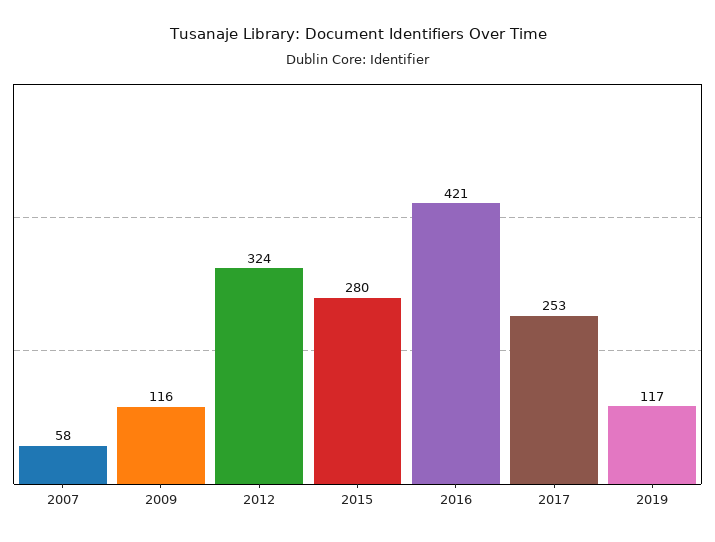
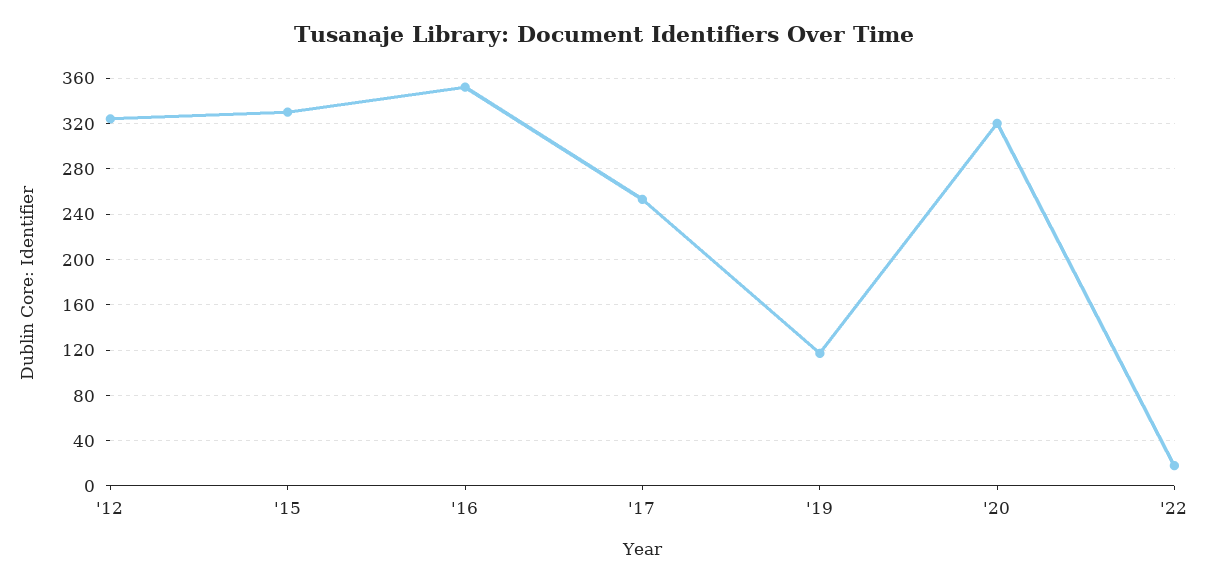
2007: 58 -> none
2009: 116 -> none
2015: 280 -> 330
2016: 421 -> 350
'20: none -> 320
'22: none -> 20

